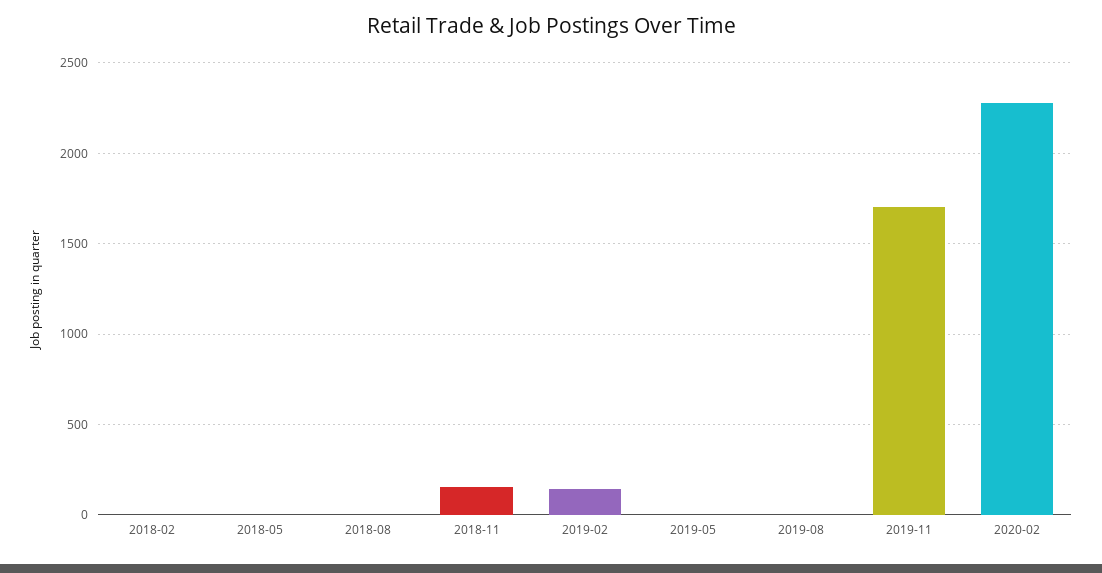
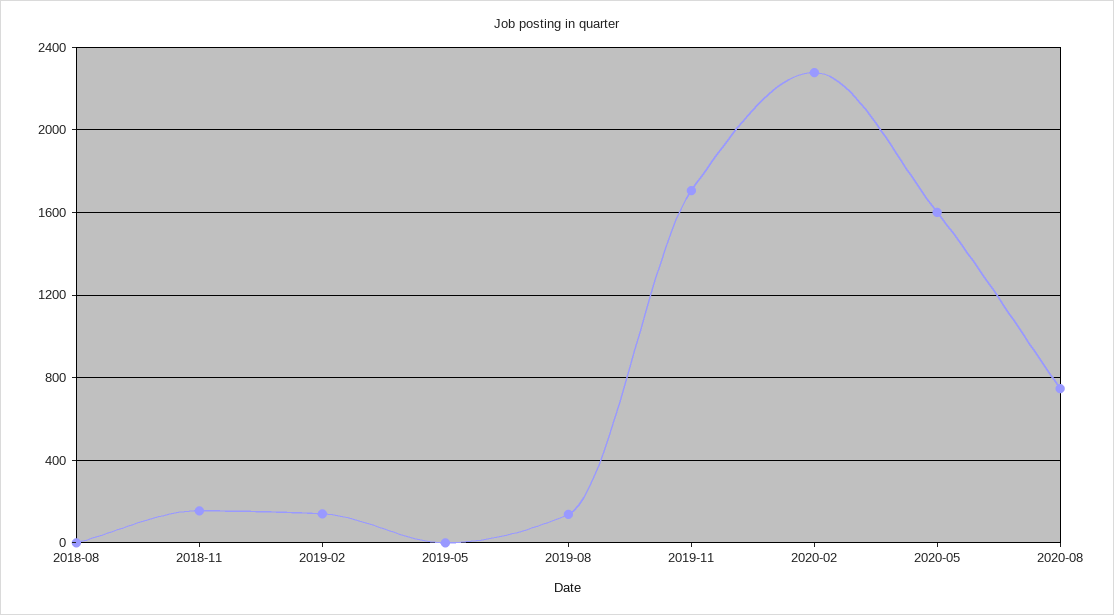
2018-02: 0 -> none
2018-05: 0 -> none
2019-08: 0 -> 150
2020-05: none -> 1600
2020-08: none -> 750

